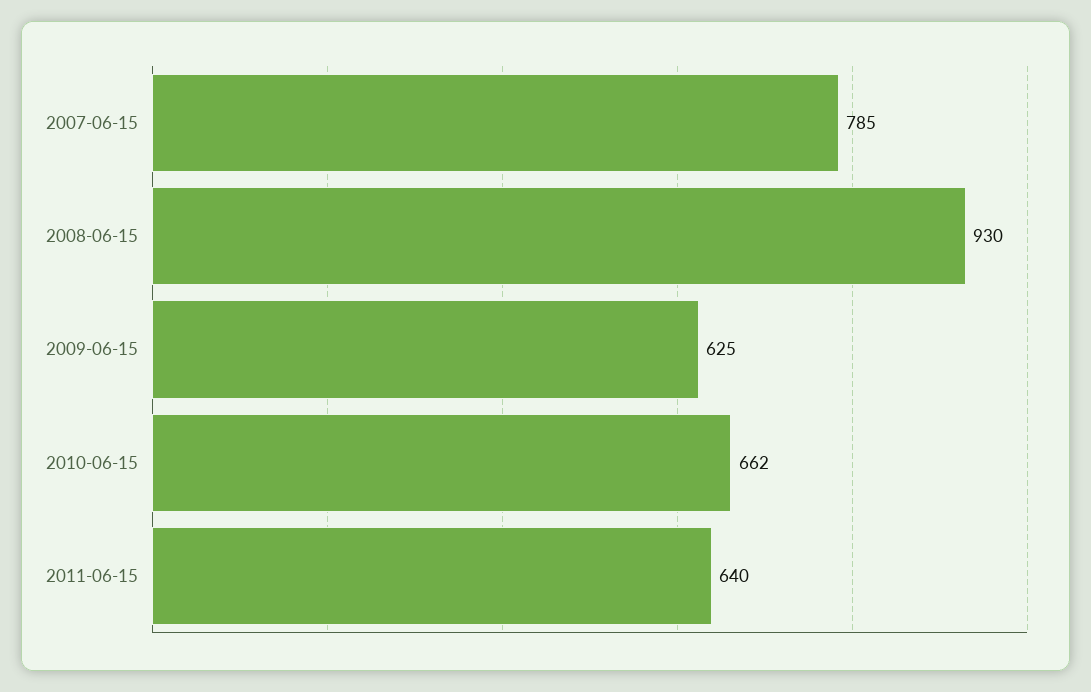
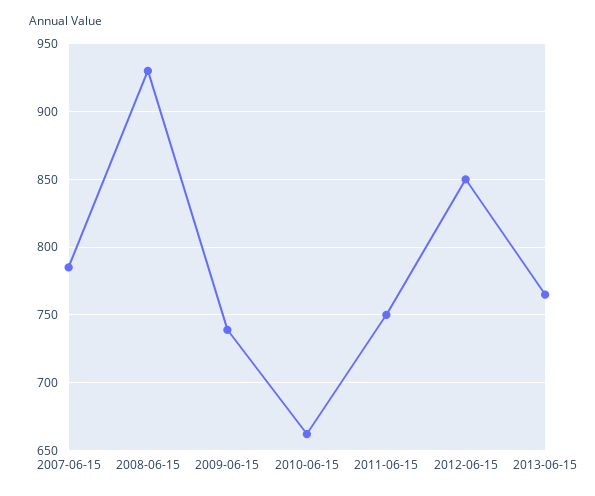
2009-06-15: 625 -> 740
2011-06-15: 640 -> 750
2012-06-15: none -> 850
2013-06-15: none -> 765

